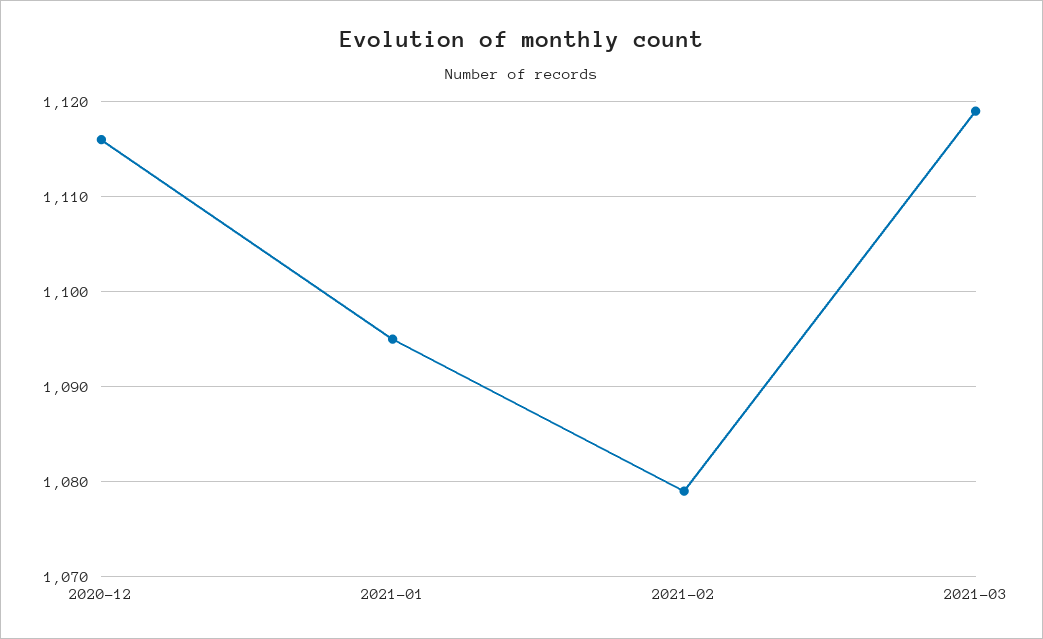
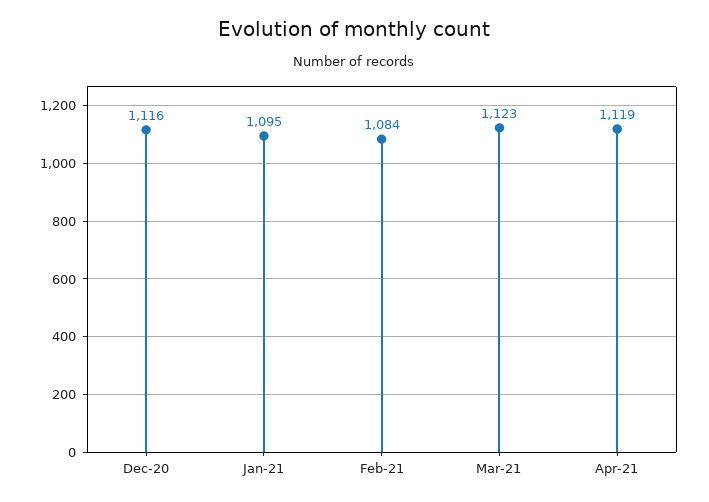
2021-02: 1079 -> 1084
2021-03: 1119 -> 1123
Apr-21: none -> 1119

